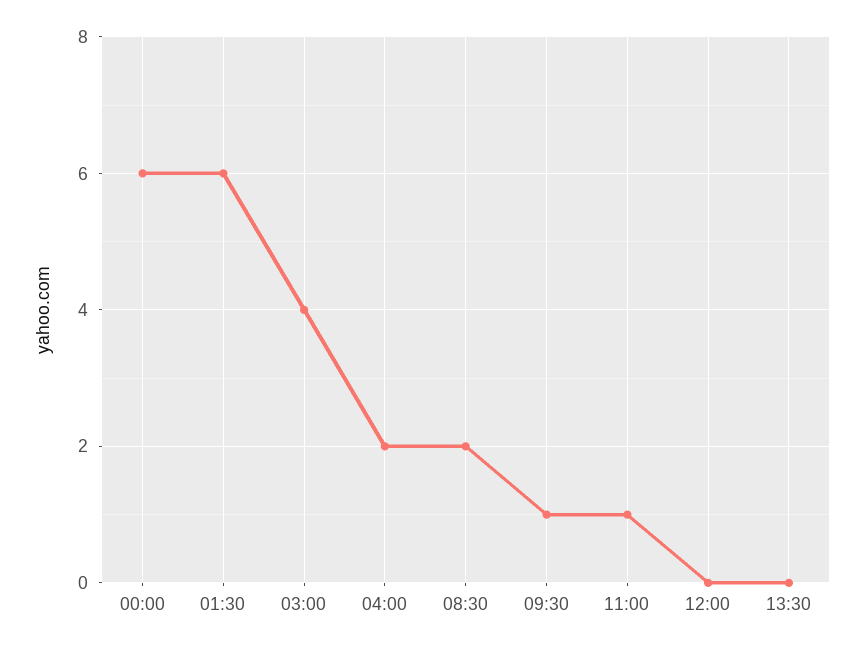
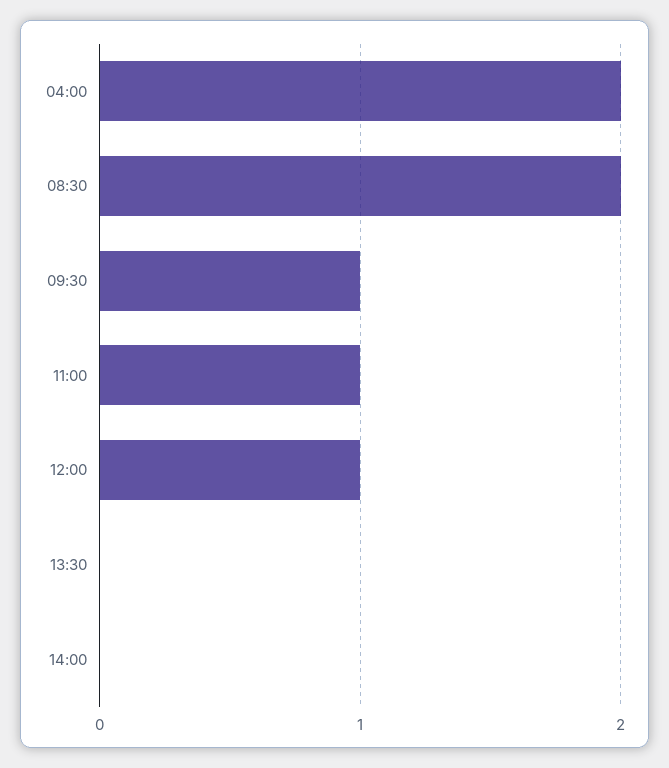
00:00: 6 -> none
01:30: 6 -> none
03:00: 4 -> none
12:00: 0 -> 1
14:00: none -> 0

